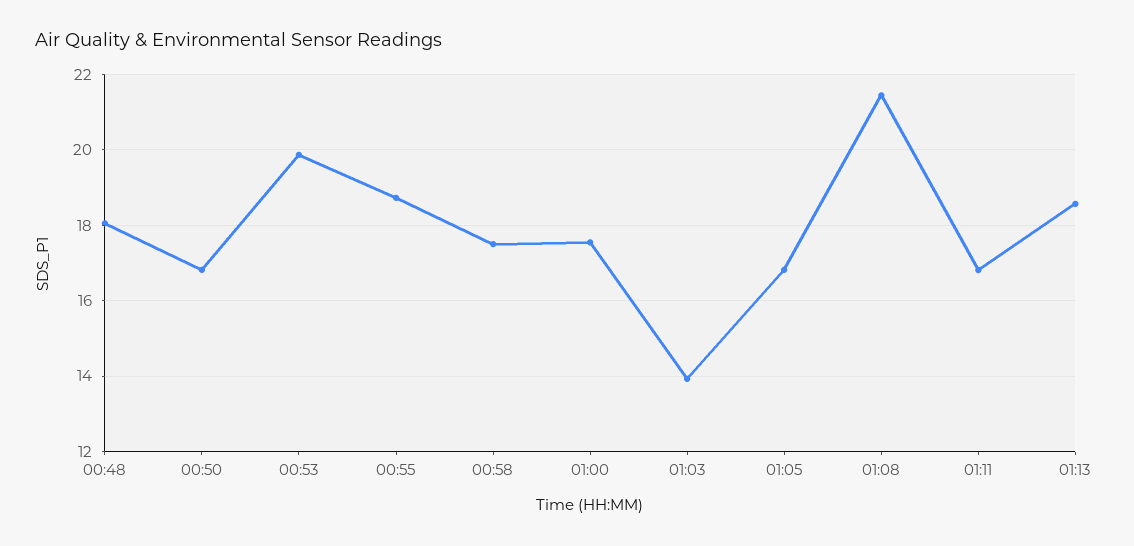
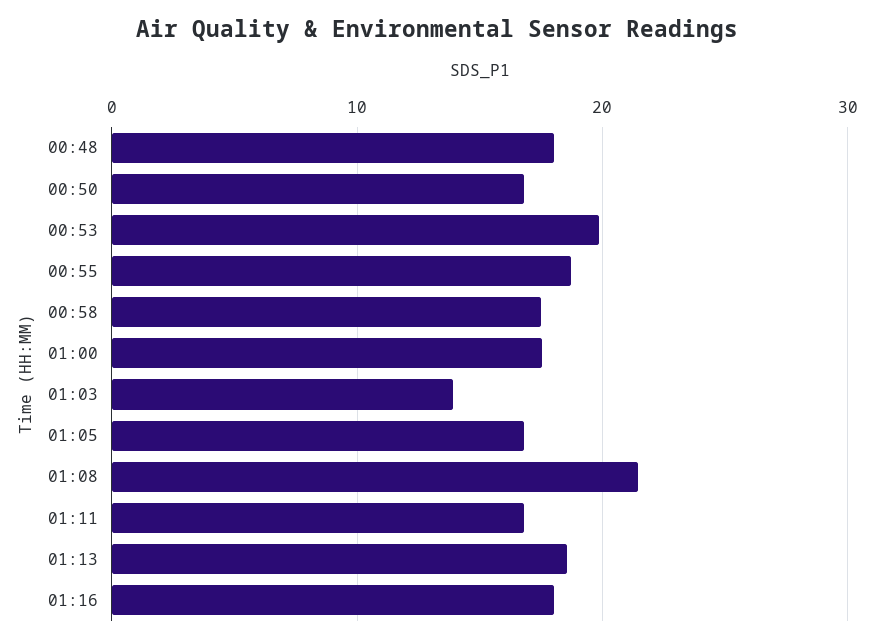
01:16: none -> 18

